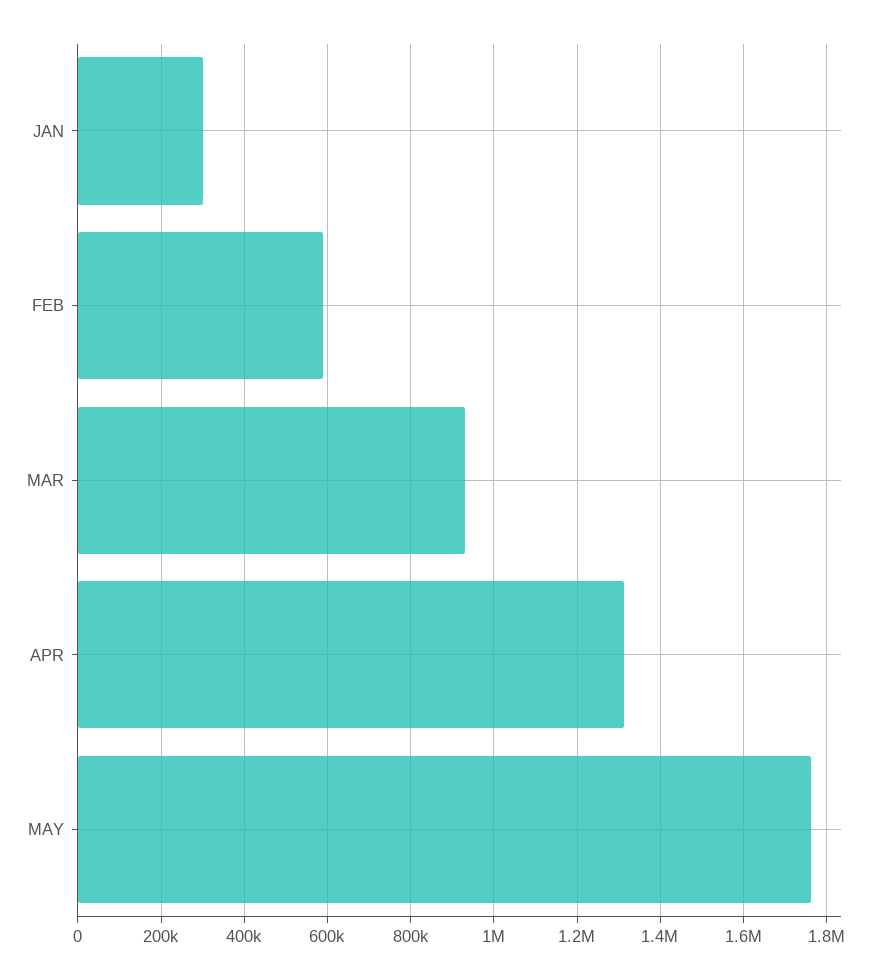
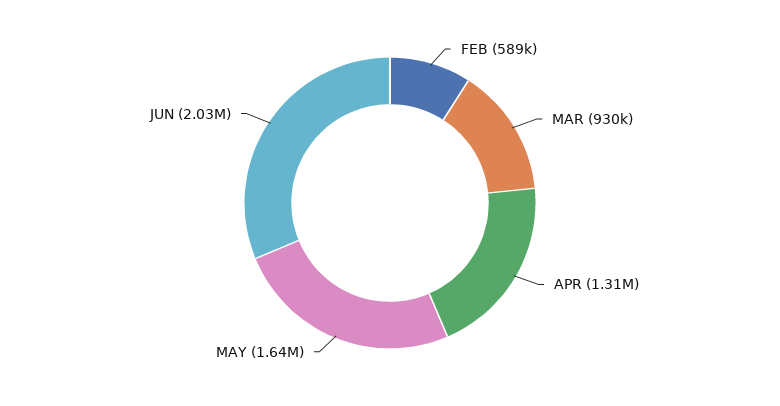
JAN: 300000 -> none
MAY: 1760000 -> 1640000
JUN: none -> 2030000

